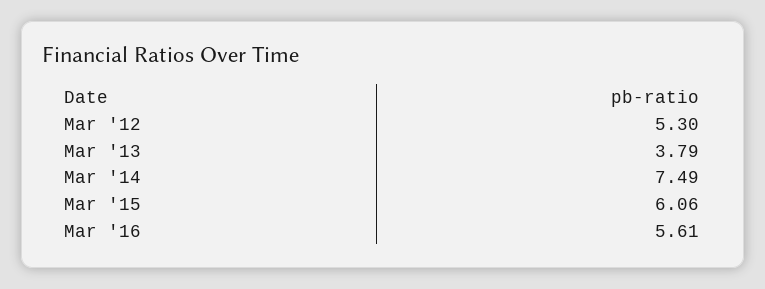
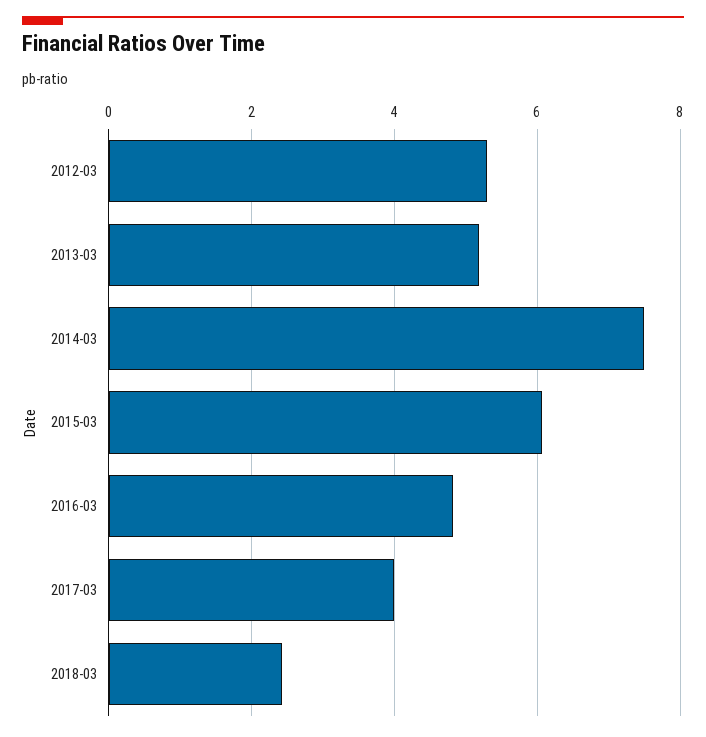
Mar '13: 3.79 -> 5.2
Mar '16: 5.61 -> 4.8
2017-03: none -> 4
2018-03: none -> 2.4

